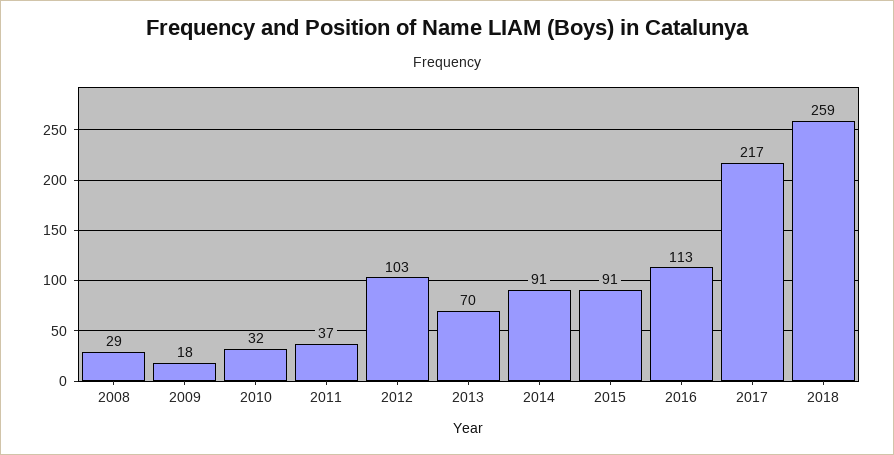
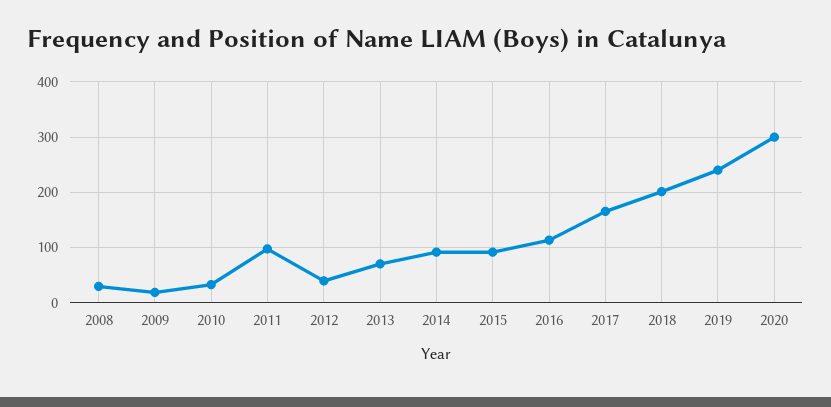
2011: 37 -> 100
2012: 103 -> 40
2017: 217 -> 160
2018: 259 -> 200
2019: none -> 240
2020: none -> 300

